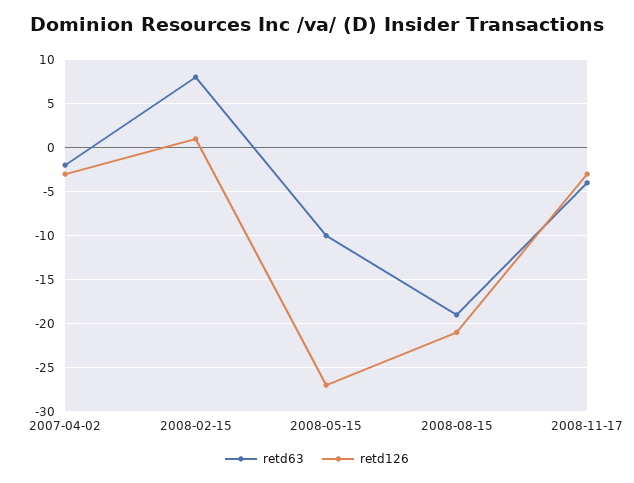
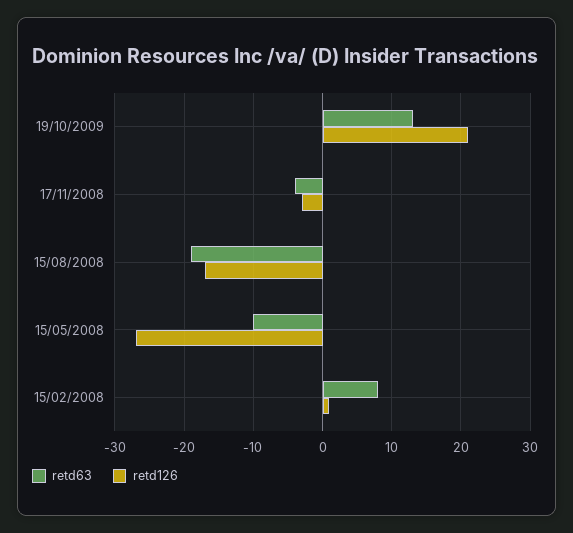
retd63, 2007-04-02: -2 -> none
retd126, 2007-04-02: -3 -> none
retd126, 2008-08-15: -21 -> -17
retd63, 19/10/2009: none -> 13
retd126, 19/10/2009: none -> 21

